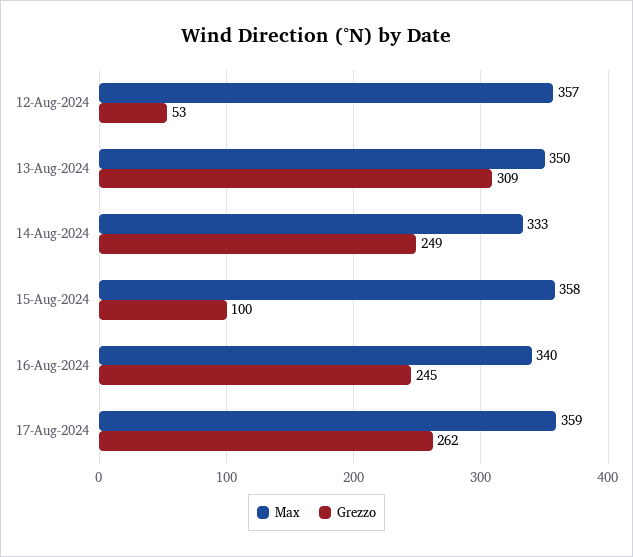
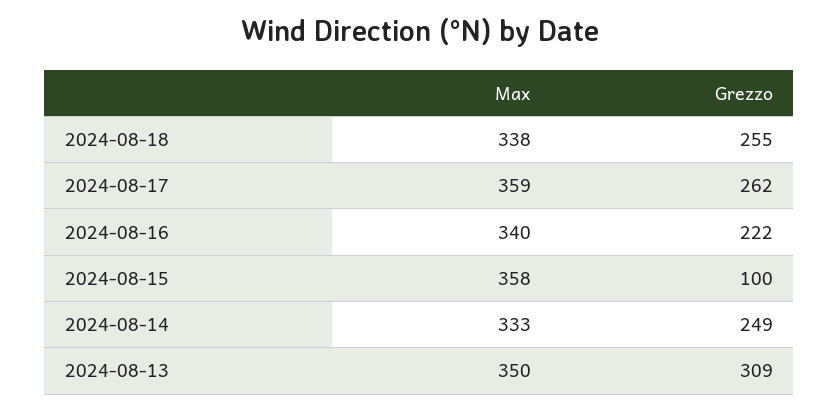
Max, 12-Aug-2024: 357 -> none
Grezzo, 12-Aug-2024: 53 -> none
Grezzo, 16-Aug-2024: 245 -> 222
Max, 2024-08-18: none -> 338
Grezzo, 2024-08-18: none -> 255

